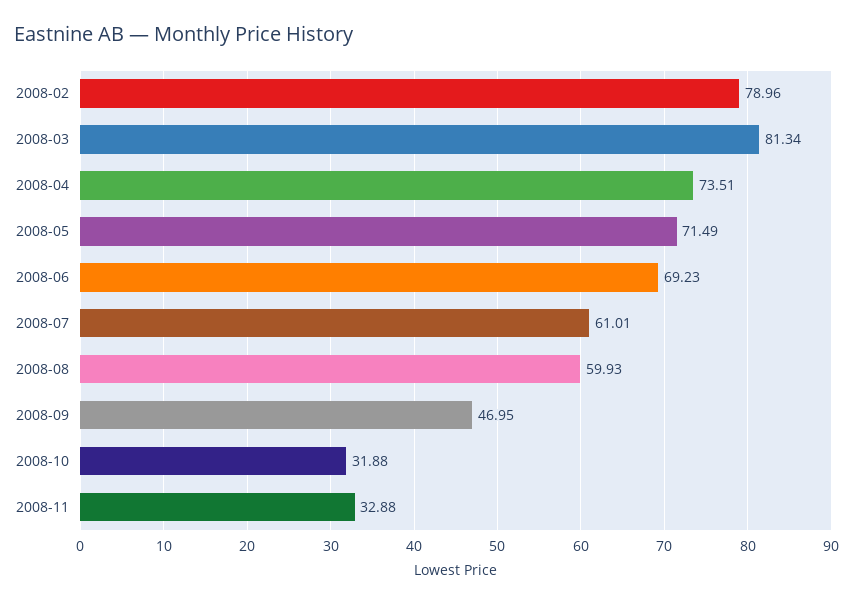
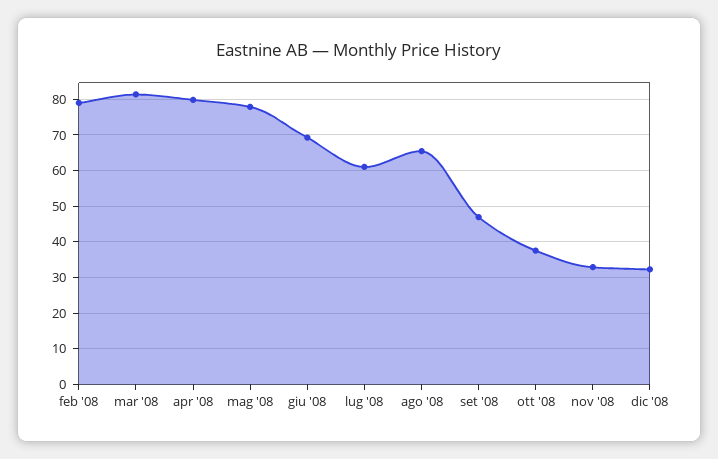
2008-04: 73.51 -> 80
2008-05: 71.49 -> 78
2008-08: 59.93 -> 66
2008-10: 31.88 -> 38
dic '08: none -> 32

